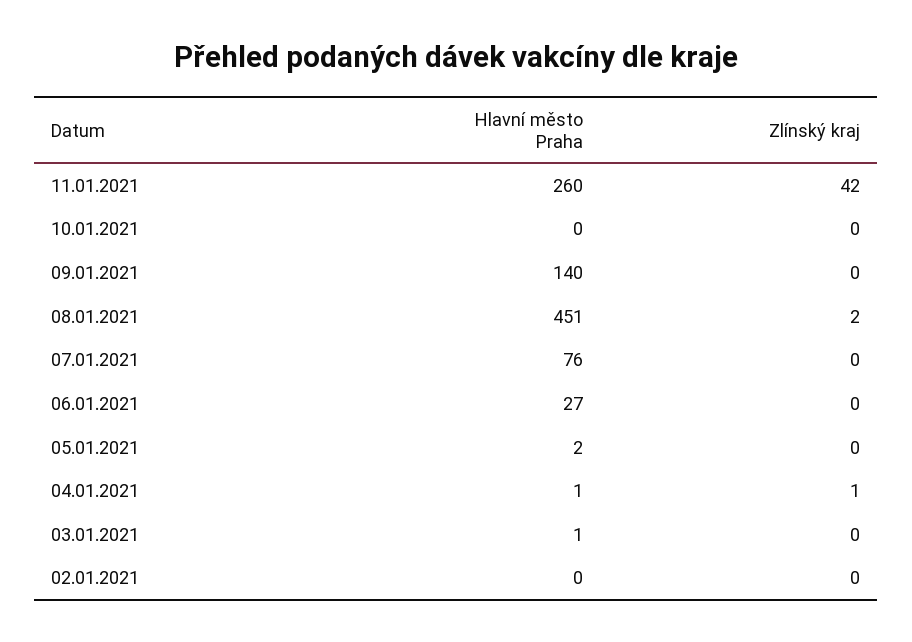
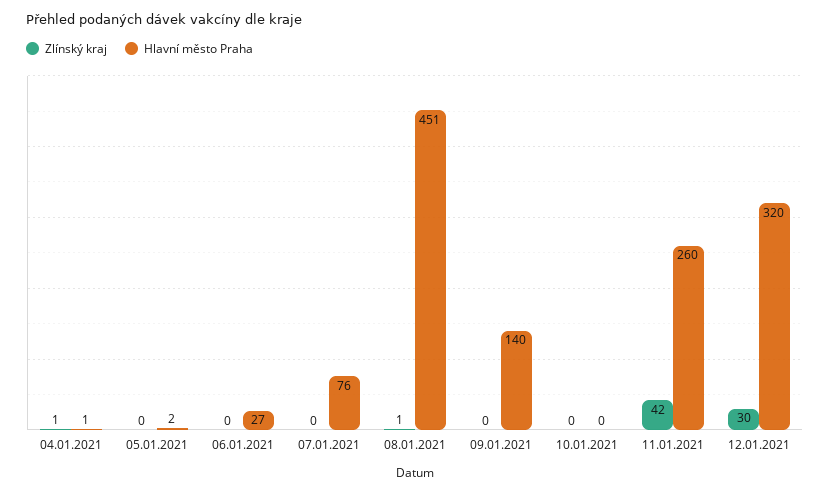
Zlínský kraj, 08.01.2021: 2 -> 1
Hlavní město Praha, 03.01.2021: 1 -> none
Zlínský kraj, 03.01.2021: 0 -> none
Hlavní město Praha, 02.01.2021: 0 -> none
Zlínský kraj, 02.01.2021: 0 -> none
Zlínský kraj, 12.01.2021: none -> 30
Hlavní město Praha, 12.01.2021: none -> 320

